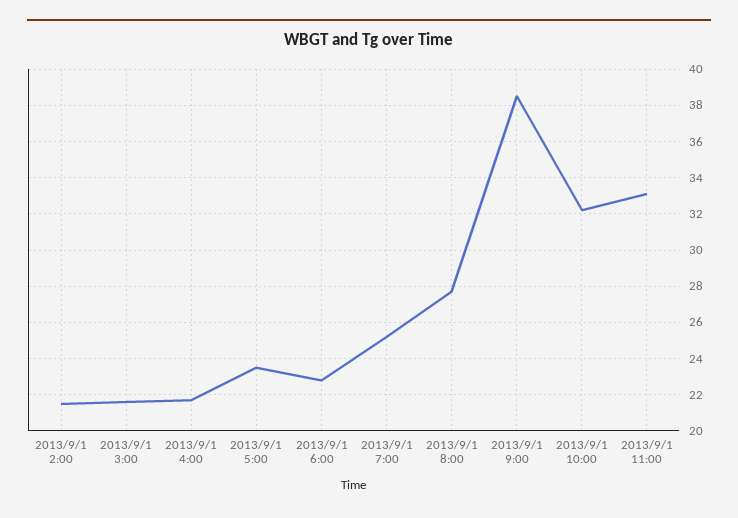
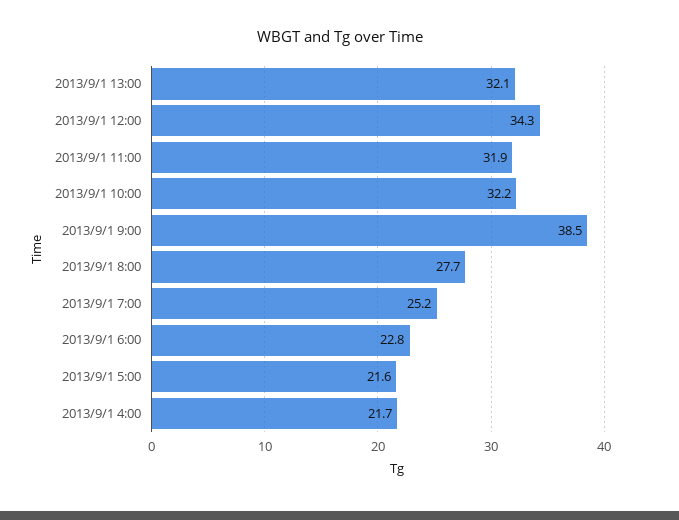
2013/9/1 2:00: 21.5 -> none
2013/9/1 3:00: 21.5 -> none
2013/9/1 5:00: 23.5 -> 21.6
2013/9/1 11:00: 33 -> 31.9
2013/9/1 13:00: none -> 32.1
2013/9/1 12:00: none -> 34.3

